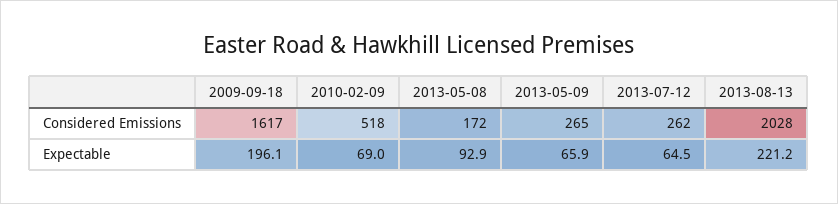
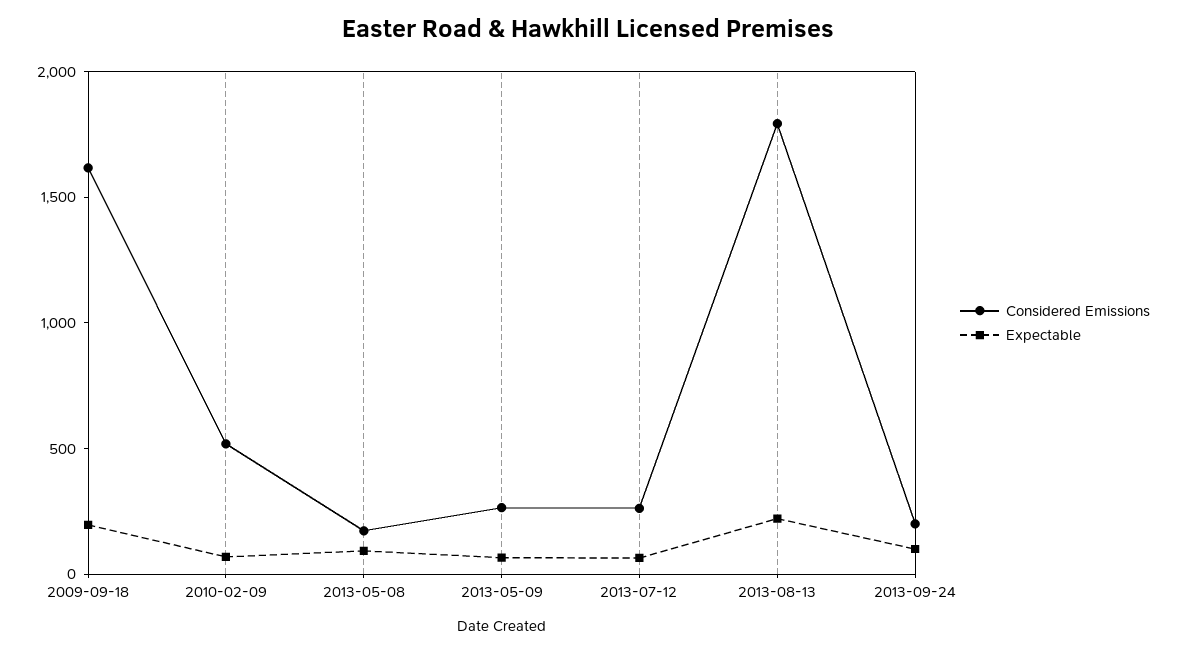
Considered Emissions, 2013-08-13: 2028 -> 1800
Considered Emissions, 2013-09-24: none -> 200
Expectable, 2013-09-24: none -> 100

